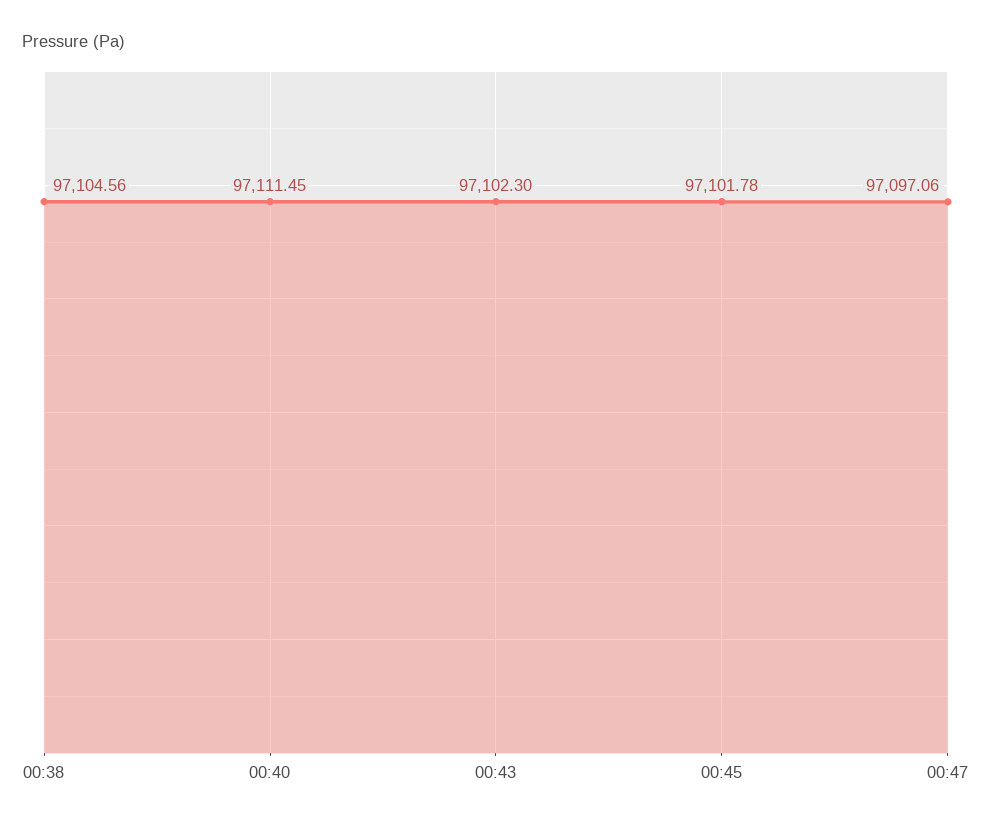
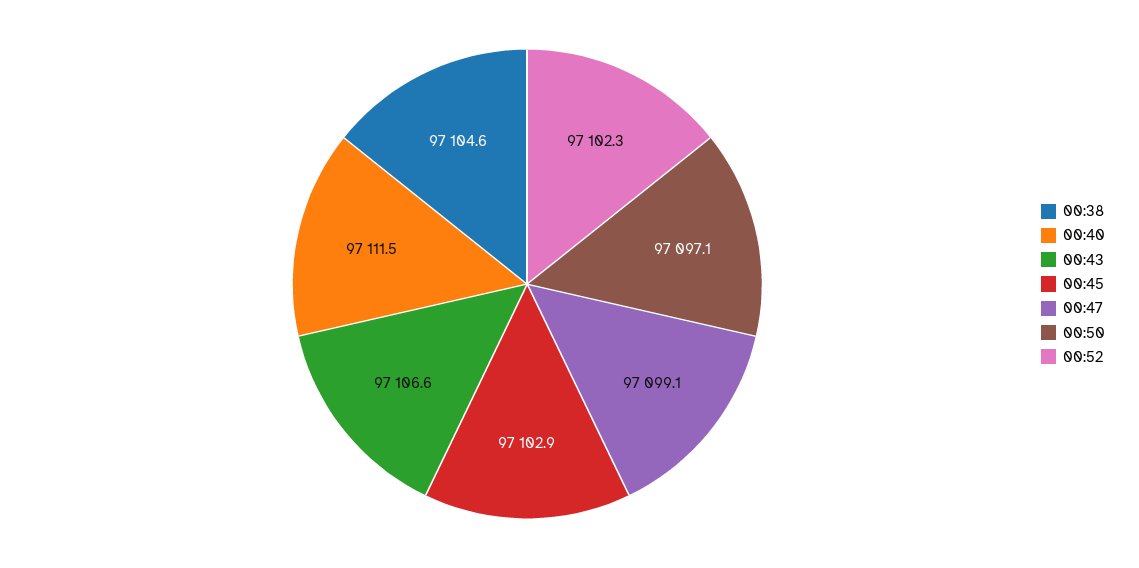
00:43: 97102.3 -> 97106.6
00:45: 97101.78 -> 97102.9
00:47: 97097.06 -> 97099.1
00:50: none -> 97097.1
00:52: none -> 97102.3

